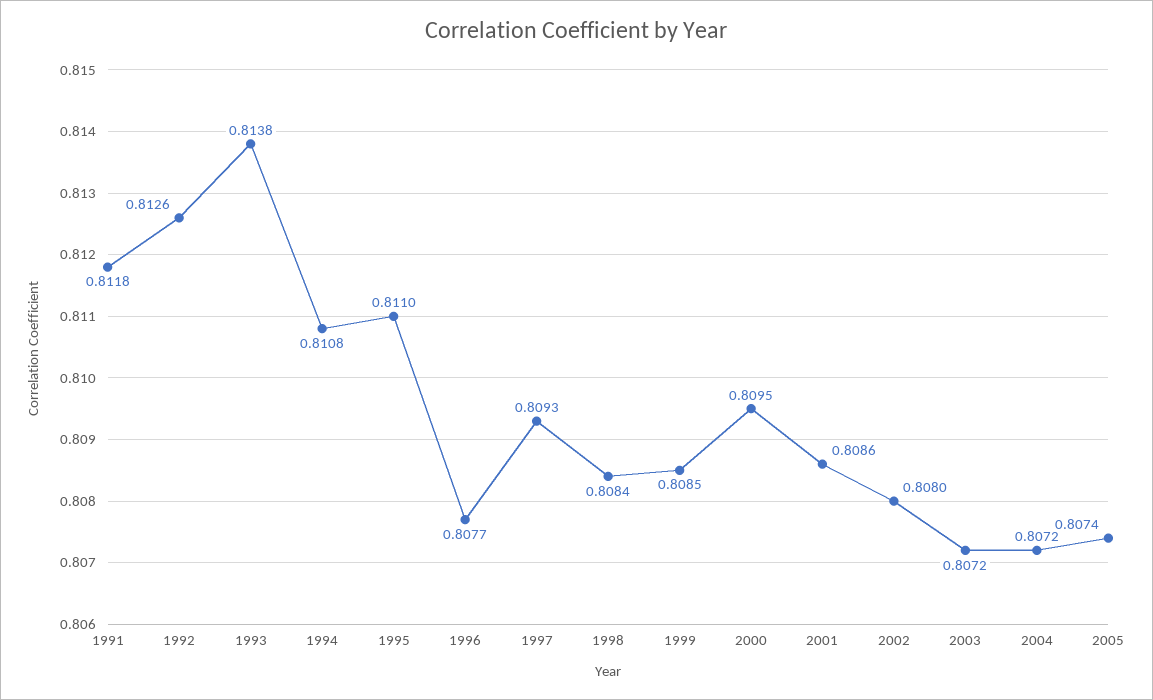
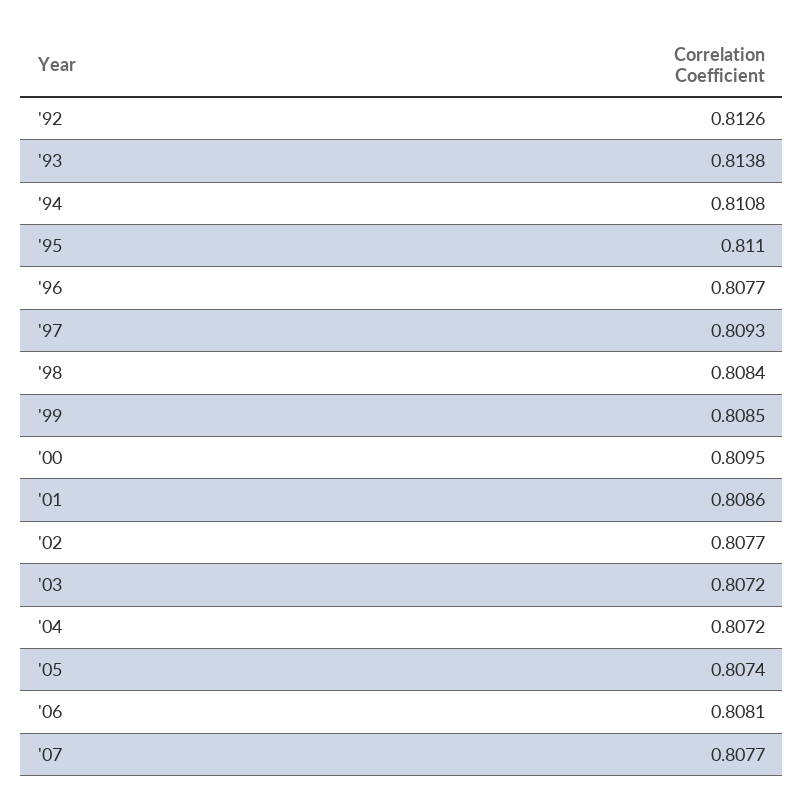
1991: 0.8118 -> none
2002: 0.808 -> 0.8077
'06: none -> 0.8081
'07: none -> 0.8077

